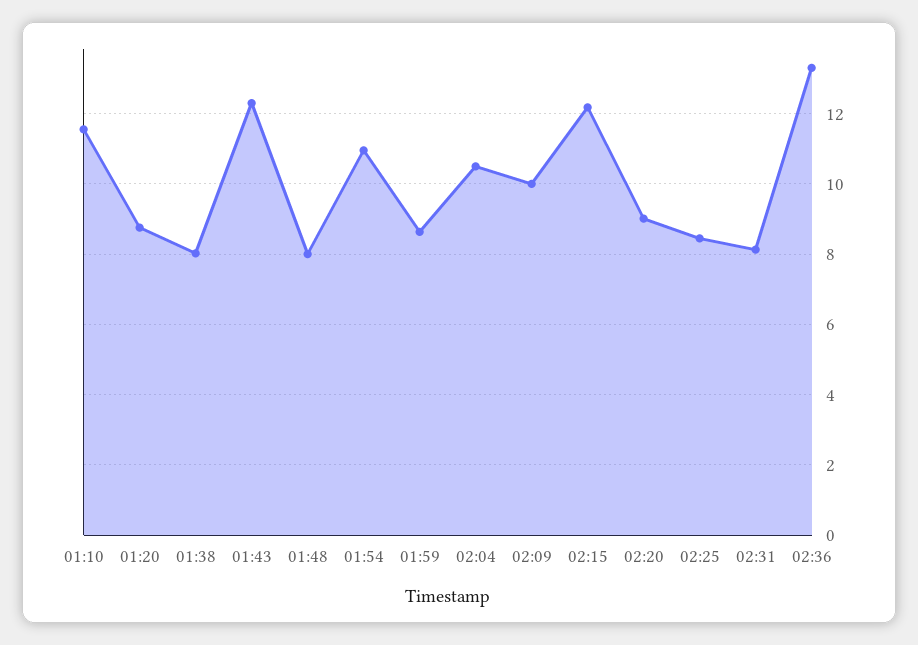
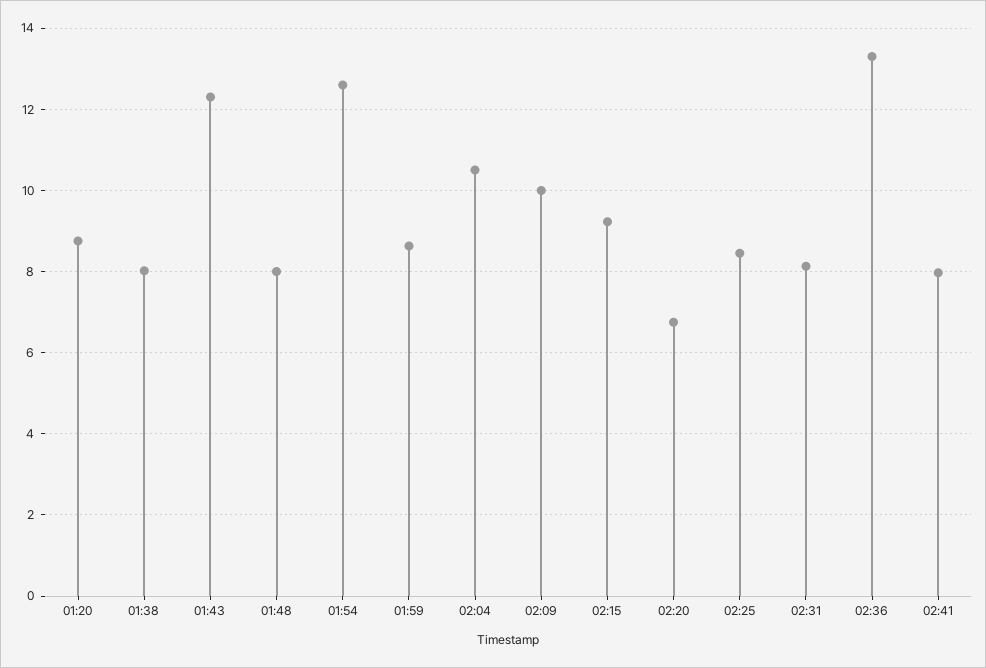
01:10: 11.6 -> none
01:54: 11 -> 12.6
02:15: 12.2 -> 9.2
02:20: 9 -> 6.8
02:41: none -> 8

